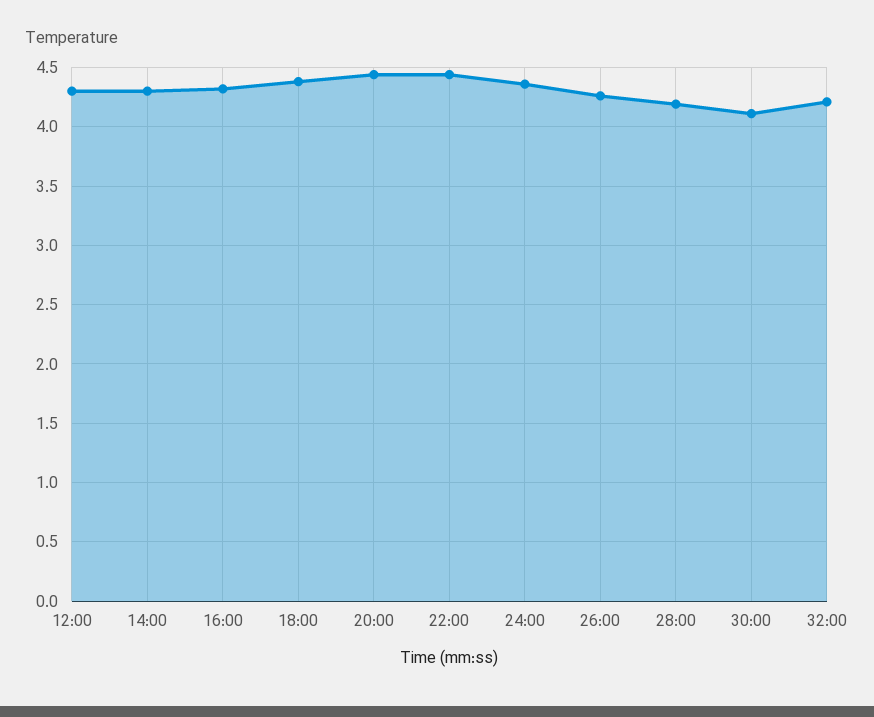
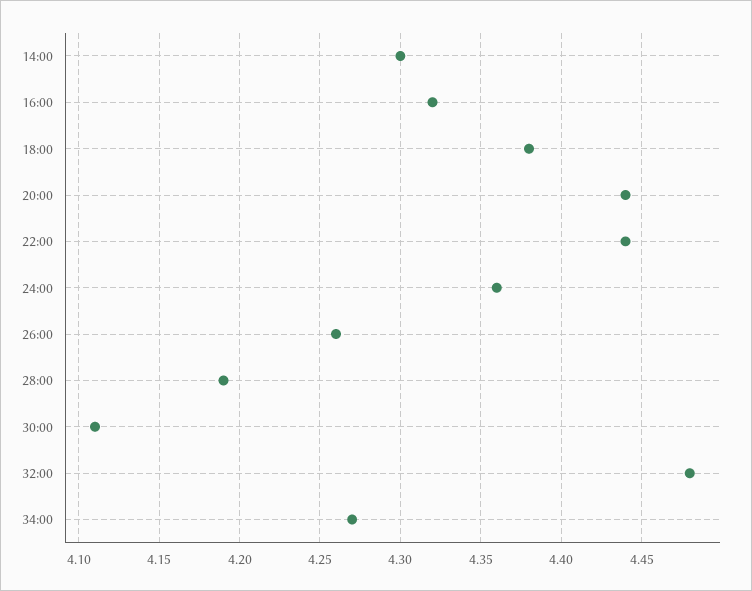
12:00: 4.3 -> none
32:00: 4.2 -> 4.48
34:00: none -> 4.27

